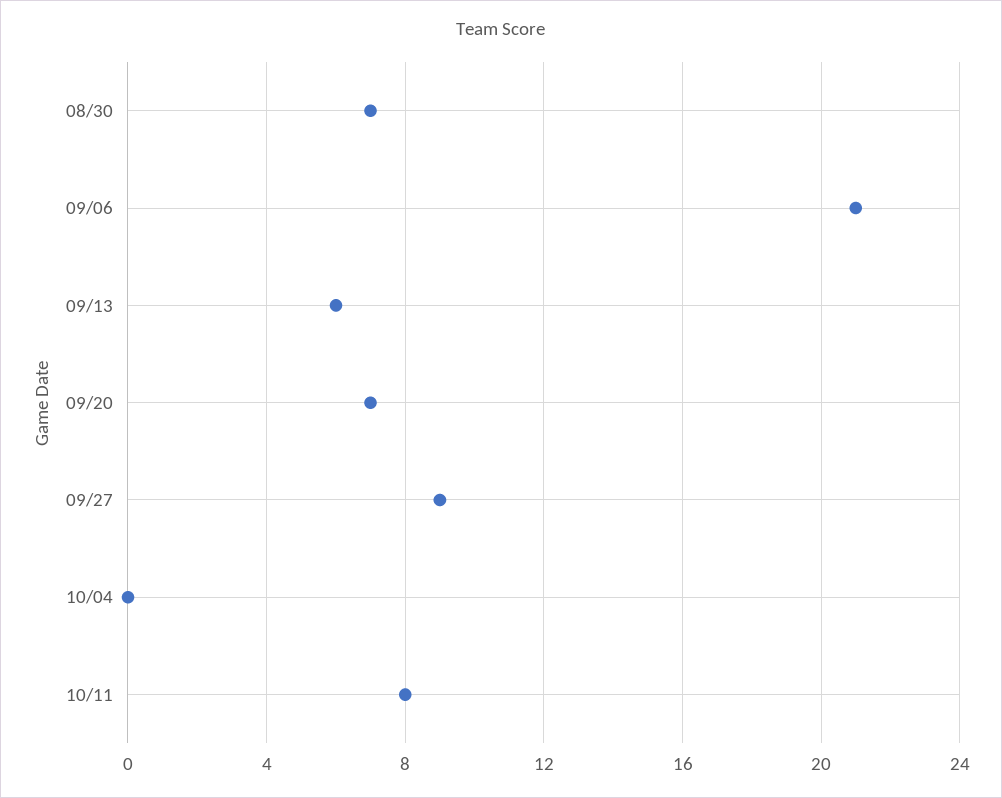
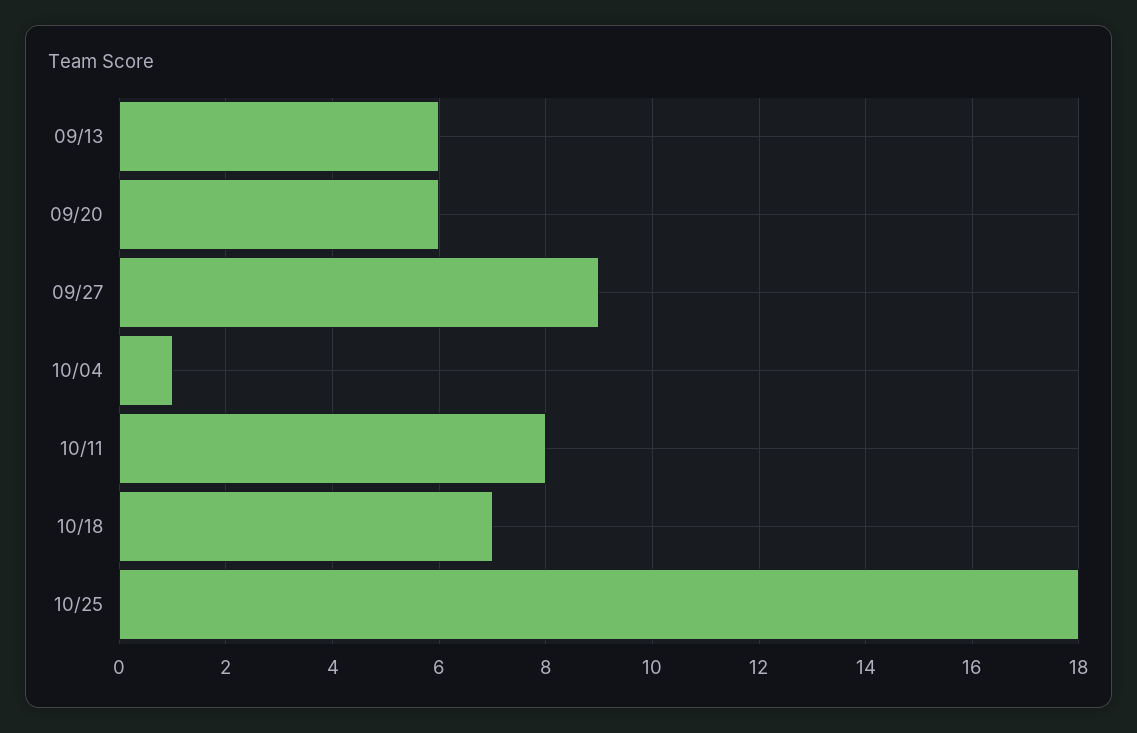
08/30: 7 -> none
09/06: 21 -> none
09/20: 7 -> 6
10/04: 0 -> 1
10/18: none -> 7
10/25: none -> 18

